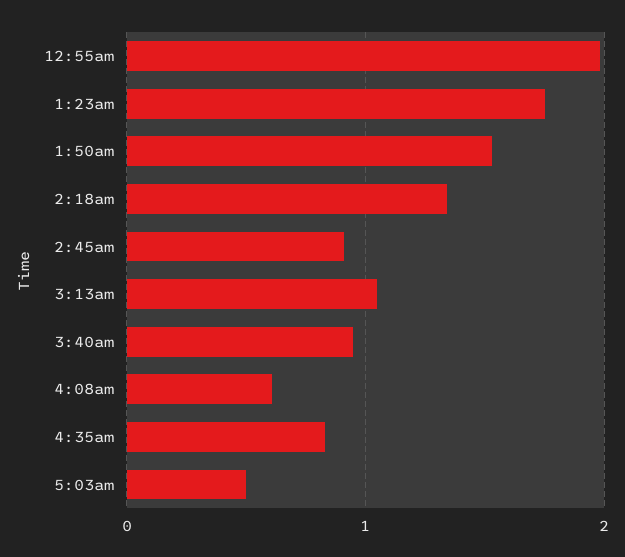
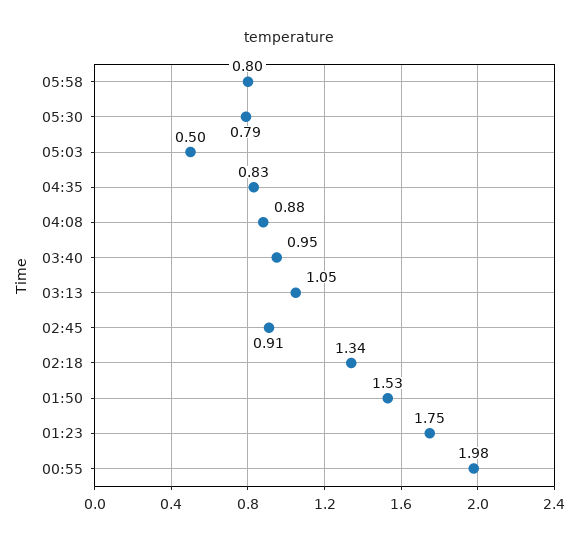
4:08am: 0.6 -> 0.88
05:58: none -> 0.8
05:30: none -> 0.79

